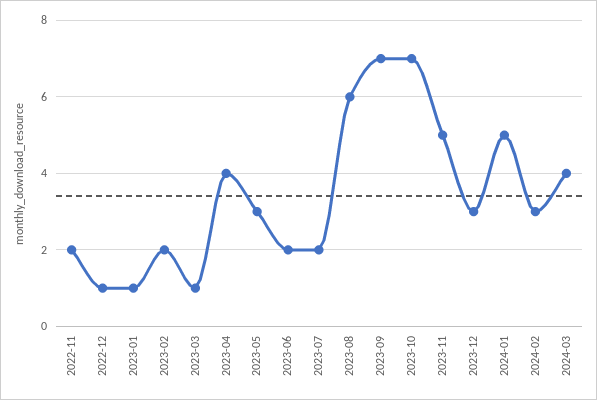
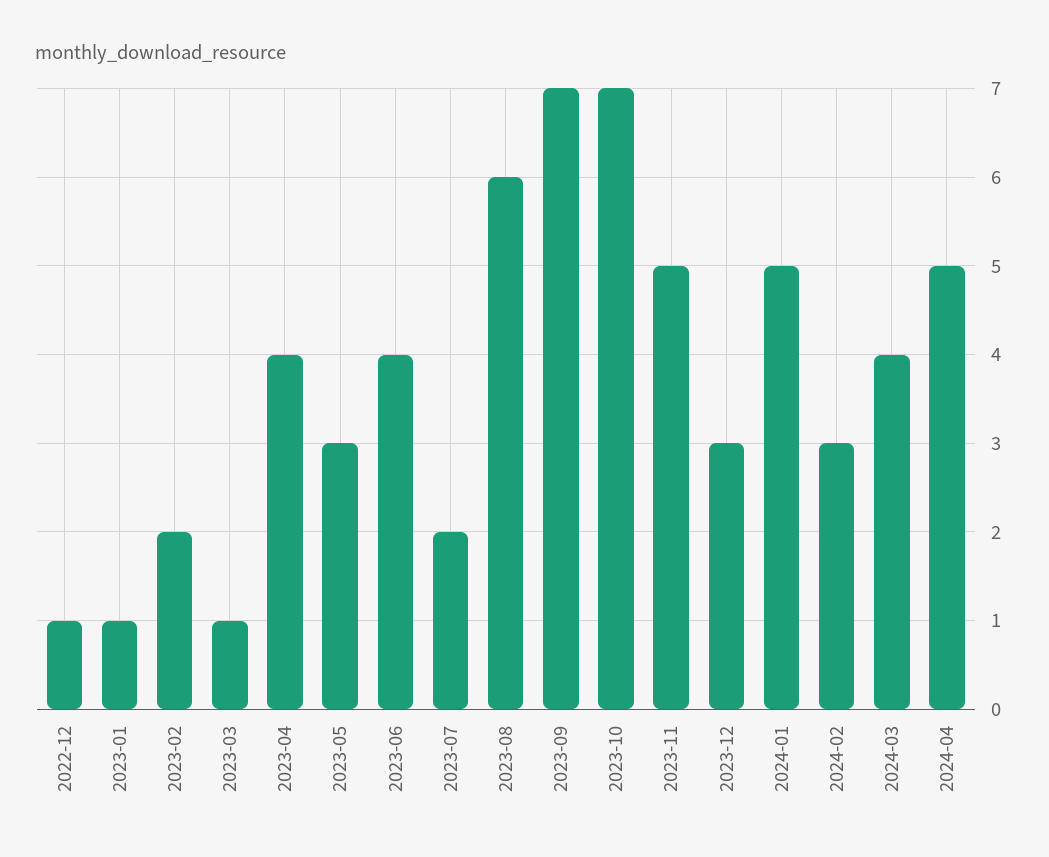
2022-11: 2 -> none
2023-06: 2 -> 4
2024-04: none -> 5

